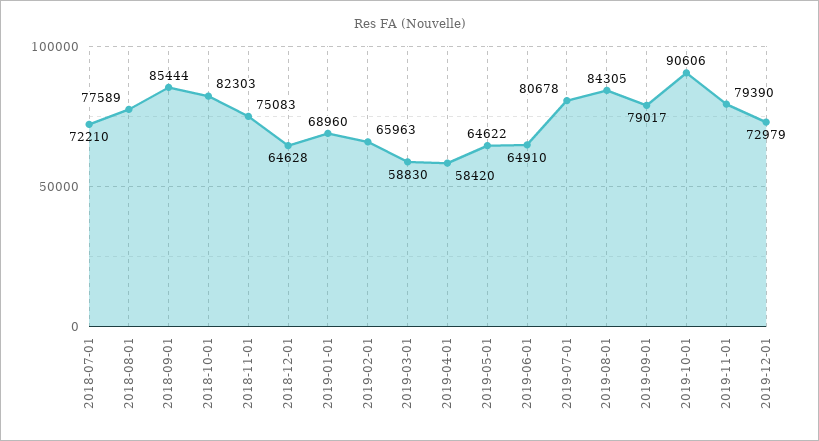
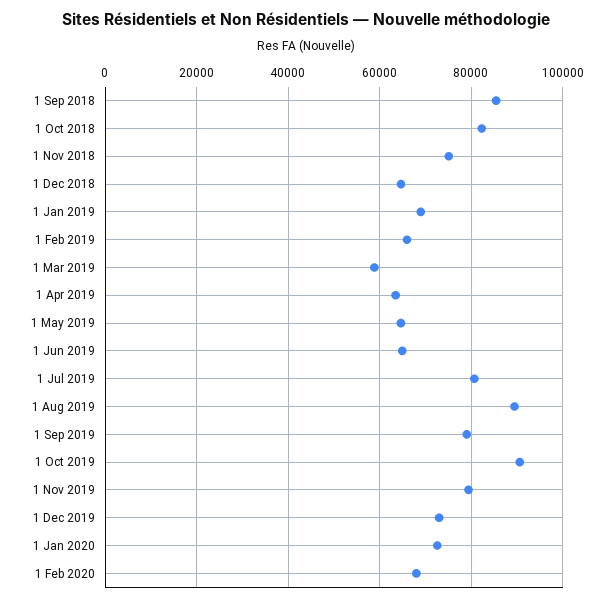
2018-07-01: 72210 -> none
2018-08-01: 77589 -> none
2019-04-01: 58420 -> 64000
2019-08-01: 84305 -> 90000
1 Jan 2020: none -> 72000
1 Feb 2020: none -> 68000

